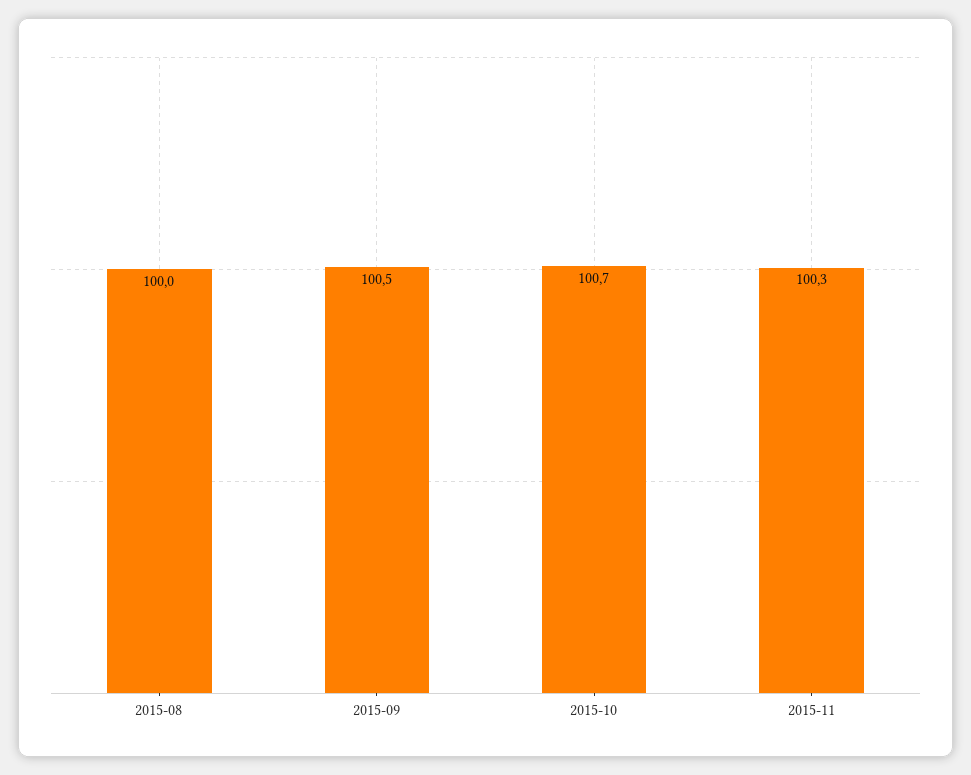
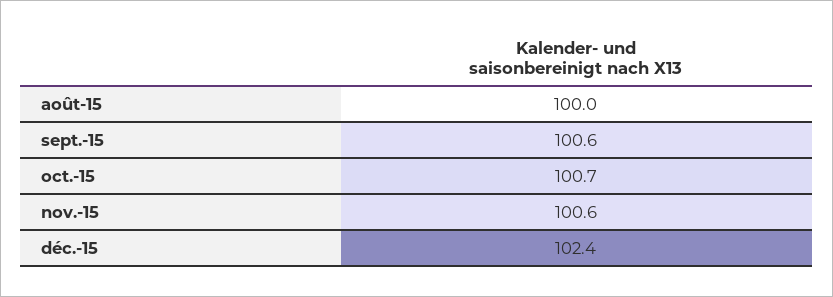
2015-09: 100.5 -> 100.6
2015-11: 100.3 -> 100.6
déc.-15: none -> 102.4

